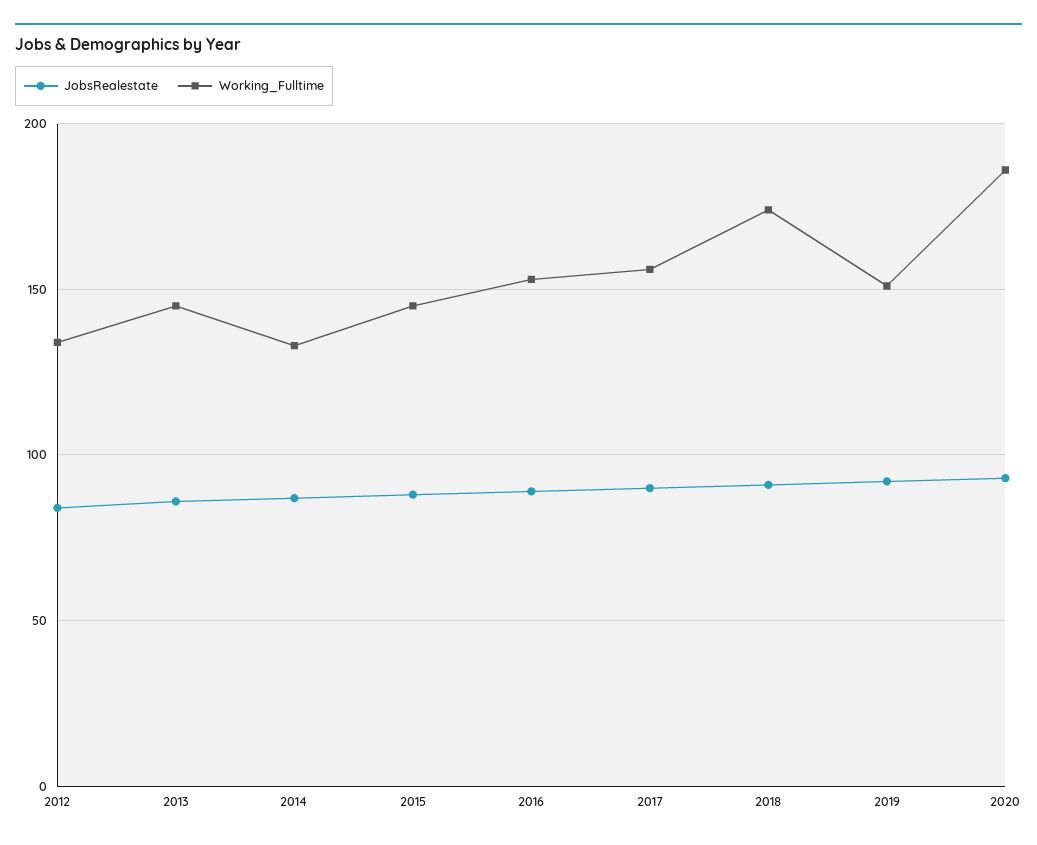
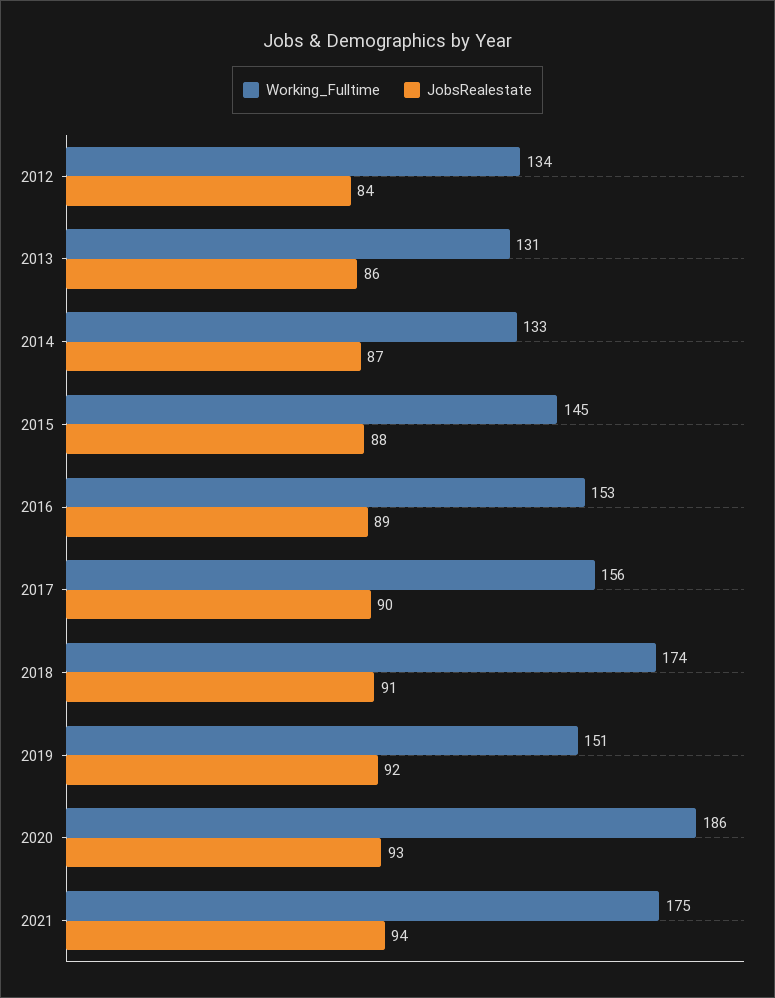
Working_Fulltime, 2013: 145 -> 131
Working_Fulltime, 2021: none -> 175
JobsRealestate, 2021: none -> 94

